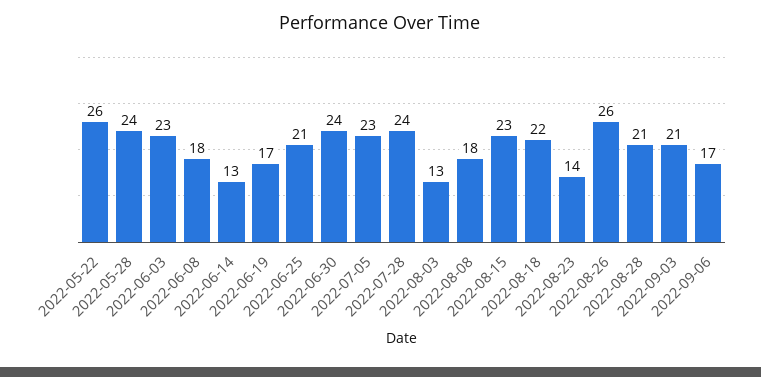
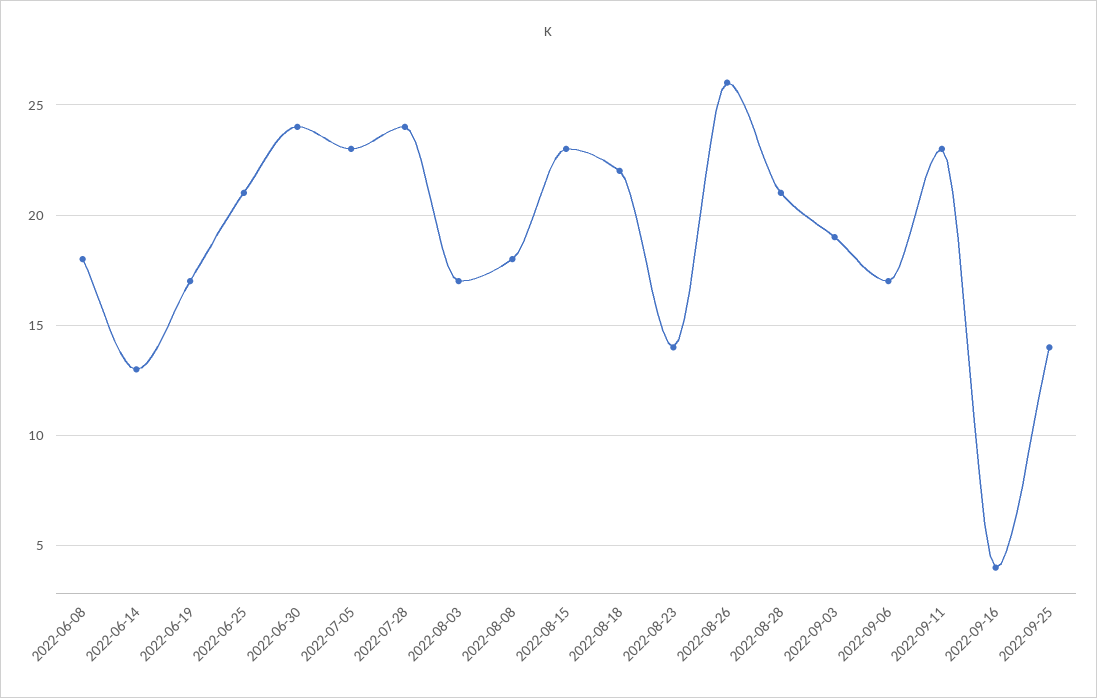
2022-05-22: 26 -> none
2022-05-28: 24 -> none
2022-06-03: 23 -> none
2022-08-03: 13 -> 17
2022-09-03: 21 -> 19
2022-09-11: none -> 23
2022-09-16: none -> 4
2022-09-25: none -> 14

